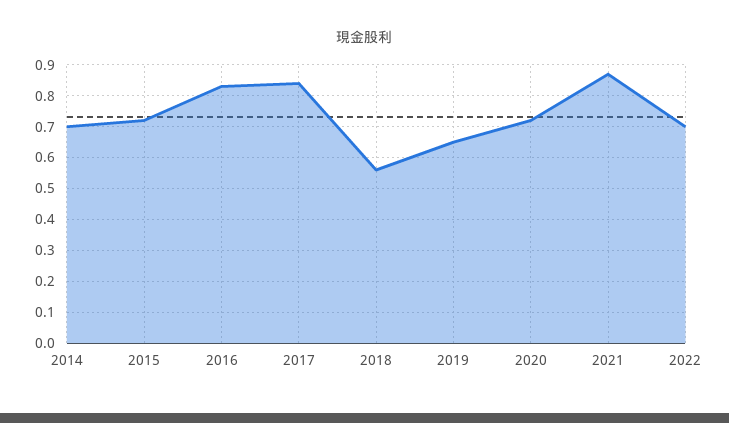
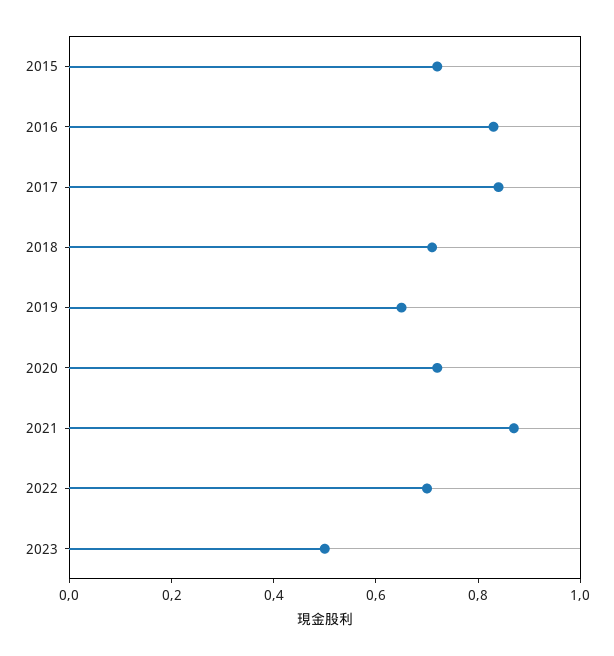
2014: 0.7 -> none
2018: 0.55 -> 0.7
2023: none -> 0.5

